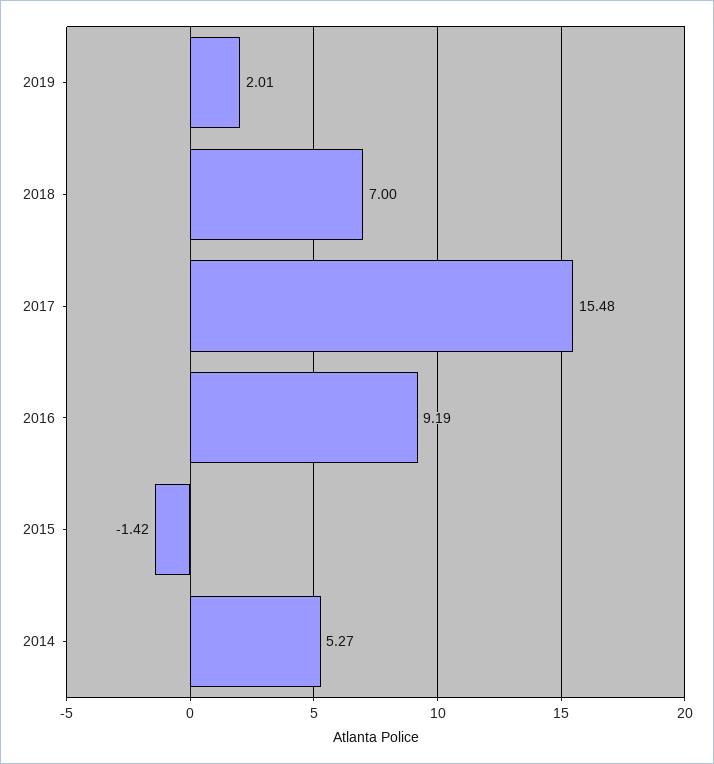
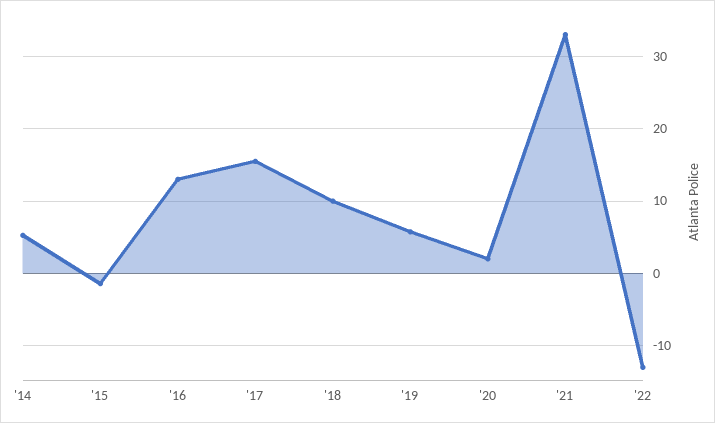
2019: 2.01 -> 6
2018: 7 -> 10
2016: 9.19 -> 13
'20: none -> 2
'21: none -> 33
'22: none -> -13

